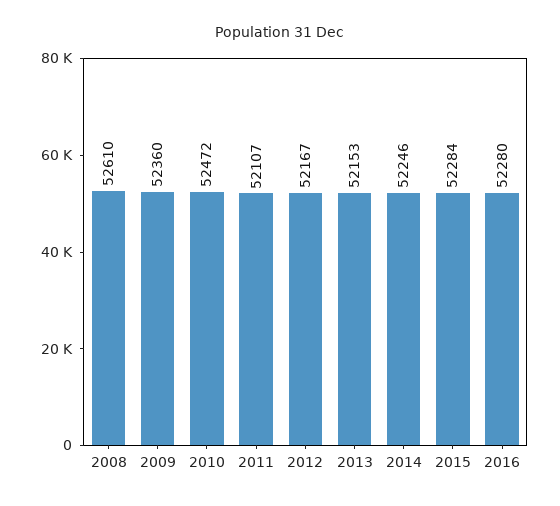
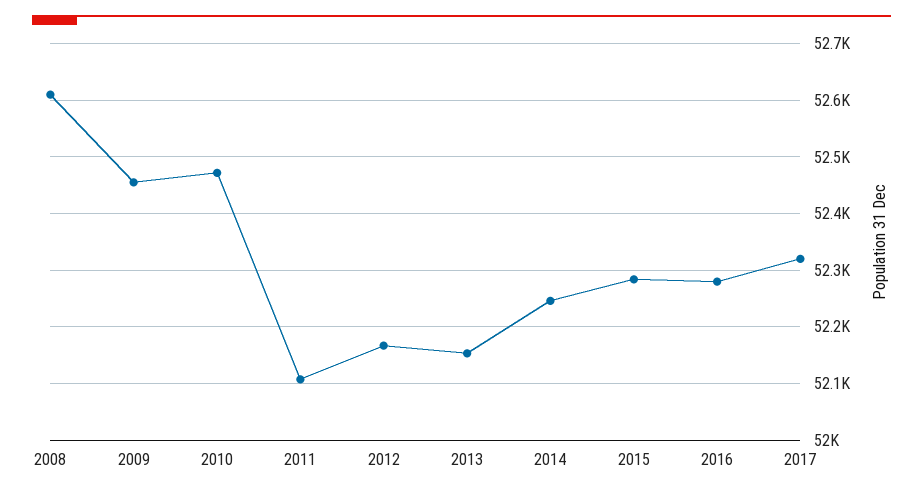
2009: 52360 -> 52460
2017: none -> 52320

